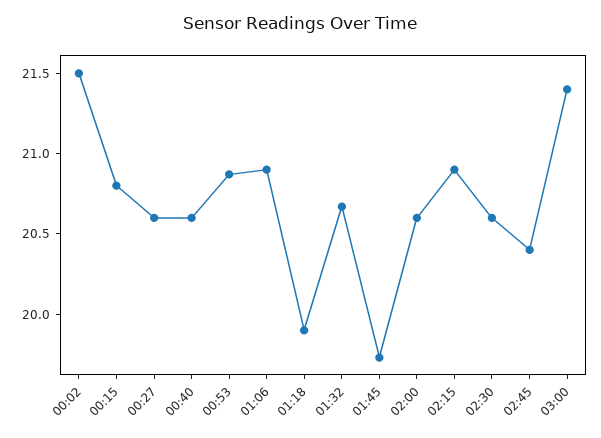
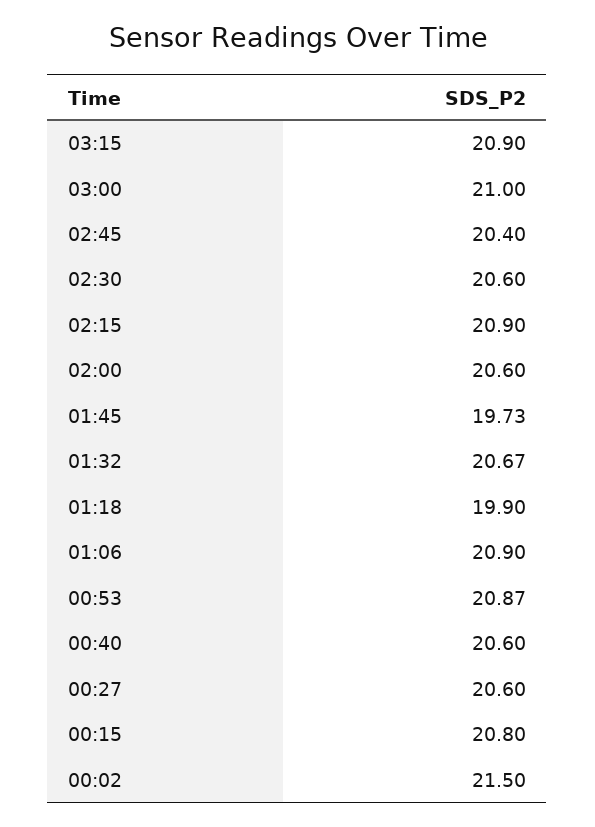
03:00: 21.4 -> 21
03:15: none -> 20.9

